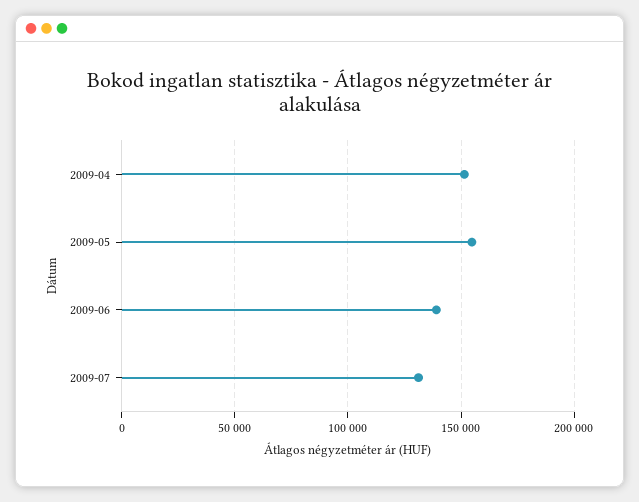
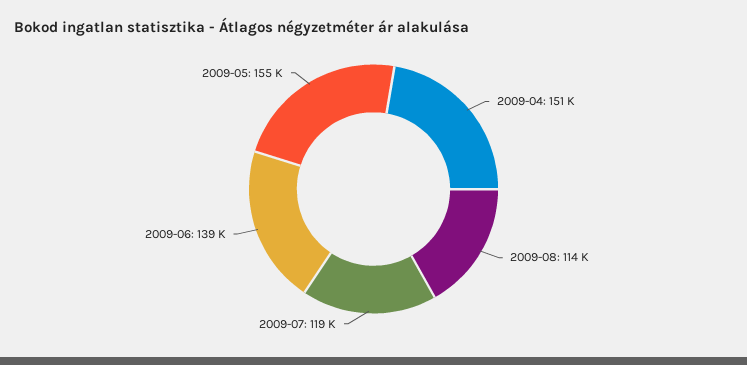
2009-07: 130000 -> 119000
2009-08: none -> 114000

